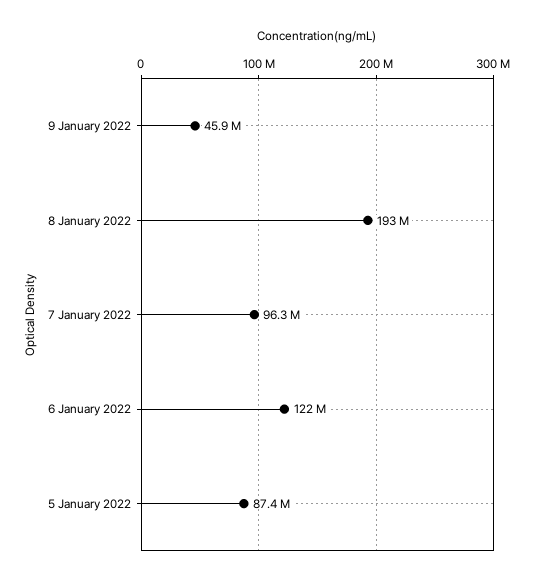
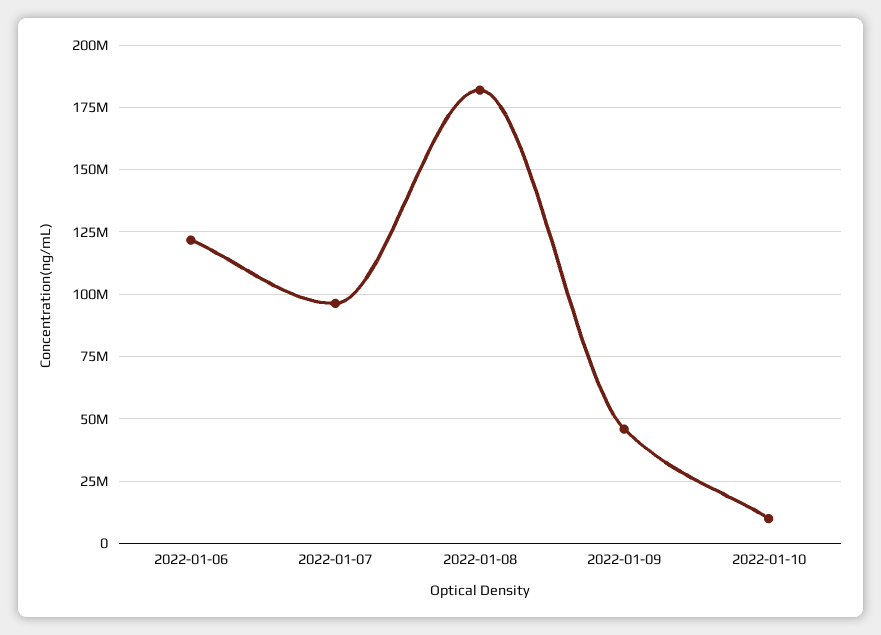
8 January 2022: 193000000 -> 182500000
5 January 2022: 87400000 -> none
2022-01-10: none -> 10000000

